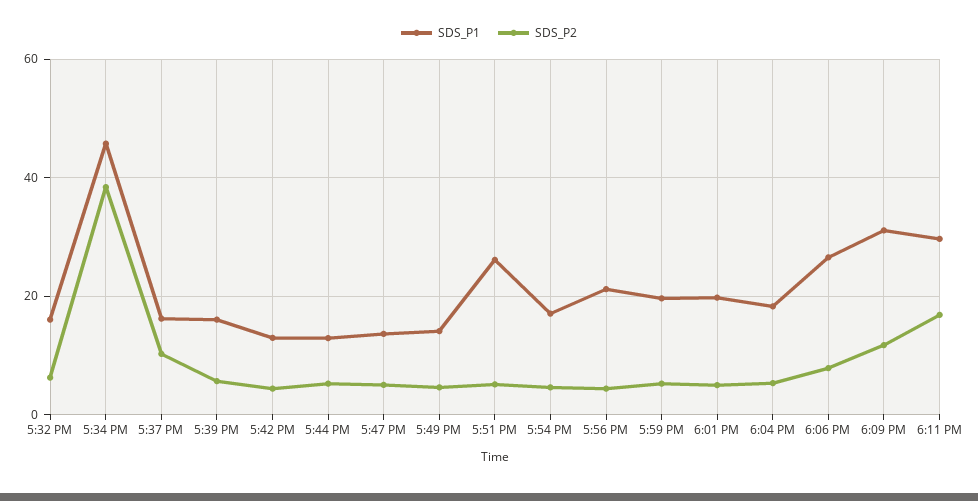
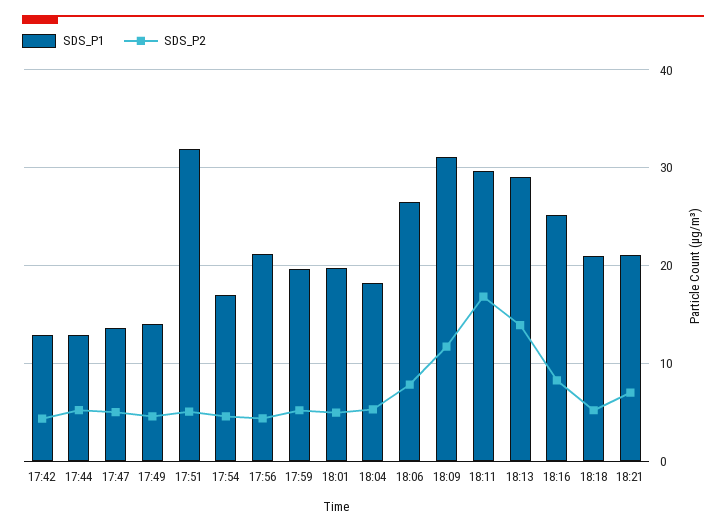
SDS_P1, 5:32 PM: 16 -> none
SDS_P2, 5:32 PM: 6 -> none
SDS_P1, 5:34 PM: 46 -> none
SDS_P2, 5:34 PM: 38 -> none
SDS_P1, 5:37 PM: 16 -> none
SDS_P2, 5:37 PM: 10 -> none
SDS_P1, 5:39 PM: 16 -> none
SDS_P2, 5:39 PM: 6 -> none
SDS_P1, 5:51 PM: 26 -> 32
SDS_P1, 18:13: none -> 29
SDS_P2, 18:13: none -> 14
SDS_P1, 18:16: none -> 25
SDS_P2, 18:16: none -> 8
SDS_P1, 18:18: none -> 21
SDS_P2, 18:18: none -> 5
SDS_P1, 18:21: none -> 21
SDS_P2, 18:21: none -> 7

